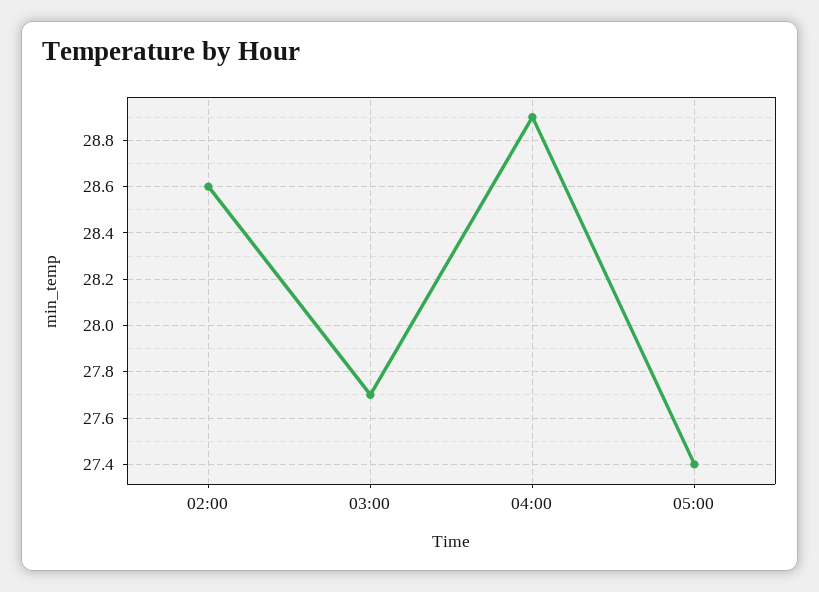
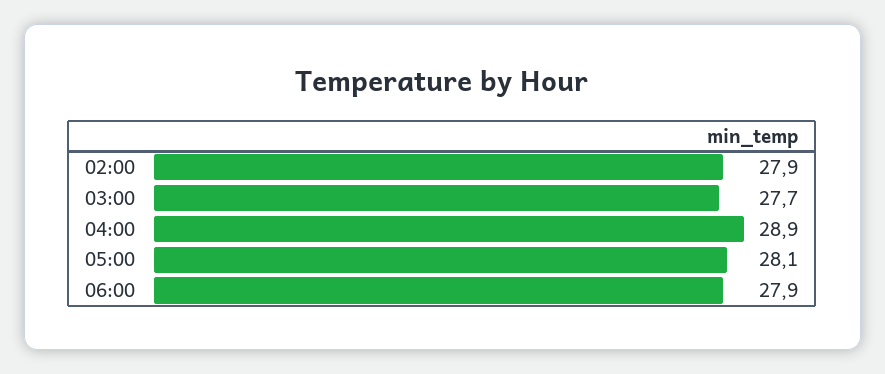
02:00: 28.6 -> 27.9
05:00: 27.4 -> 28.1
06:00: none -> 27.9

